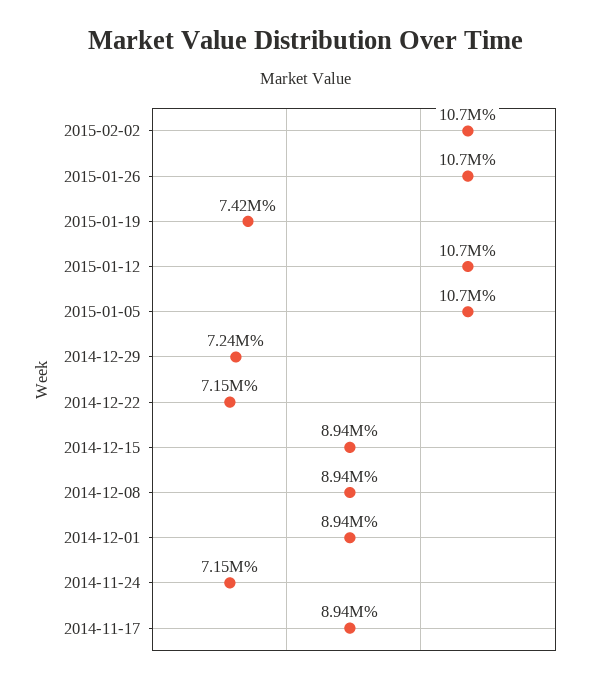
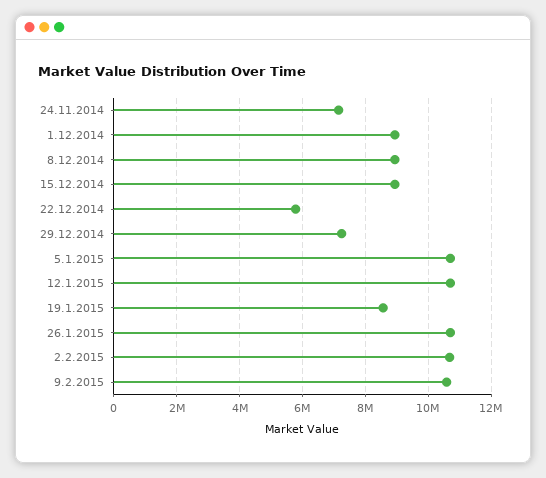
2015-01-19: 7420000 -> 8600000
2014-12-22: 7150000 -> 5800000
2014-11-17: 8940000 -> none
9.2.2015: none -> 10600000

